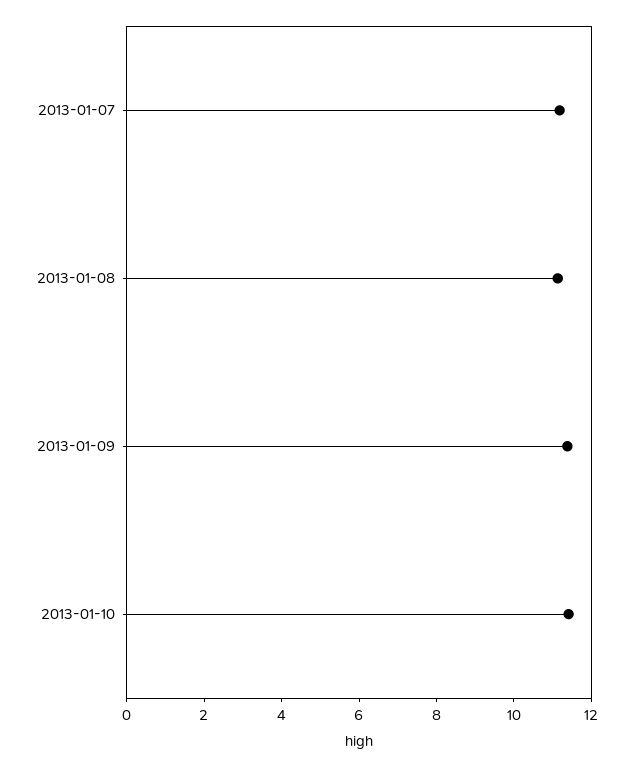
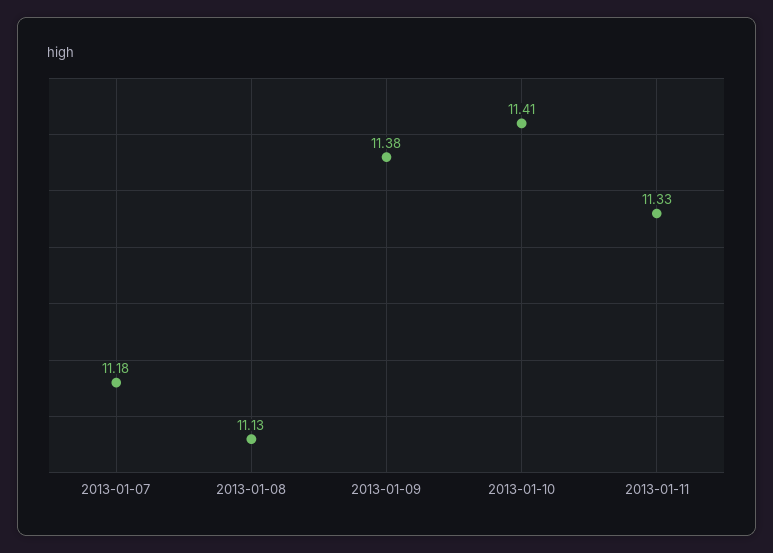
2013-01-11: none -> 11.33

